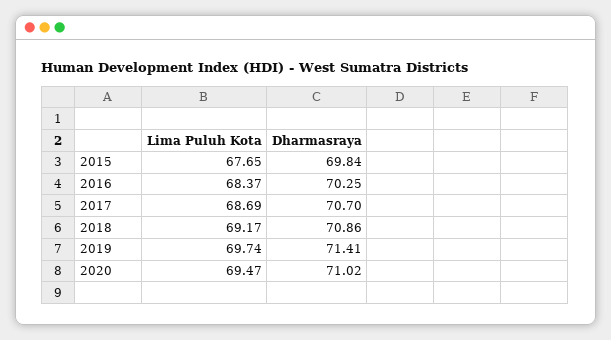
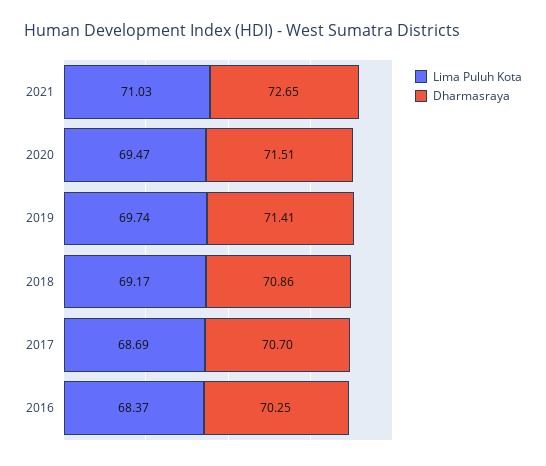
Lima Puluh Kota, 2015: 67.65 -> none
Dharmasraya, 2015: 69.84 -> none
Dharmasraya, 2020: 71.02 -> 71.51
Lima Puluh Kota, 2021: none -> 71.03
Dharmasraya, 2021: none -> 72.65

